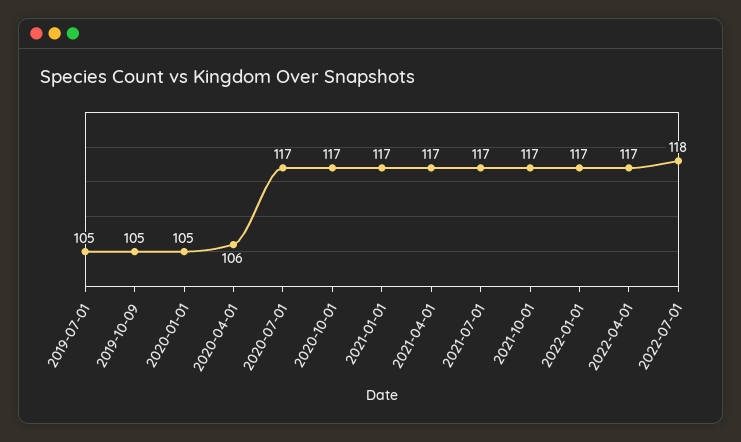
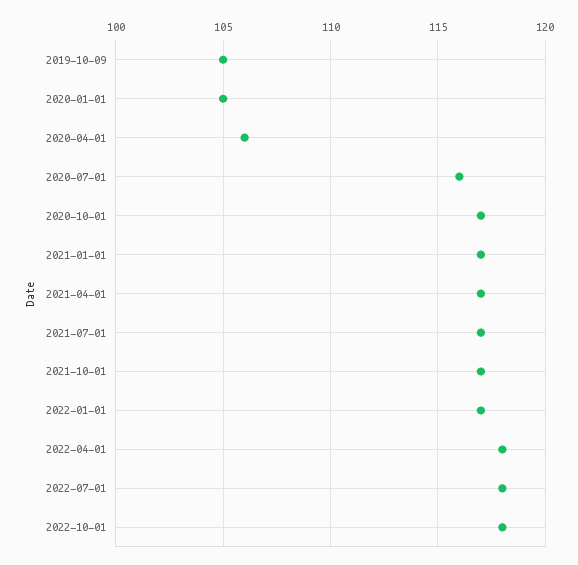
2019-07-01: 105 -> none
2020-07-01: 117 -> 116
2022-04-01: 117 -> 118
2022-10-01: none -> 118

